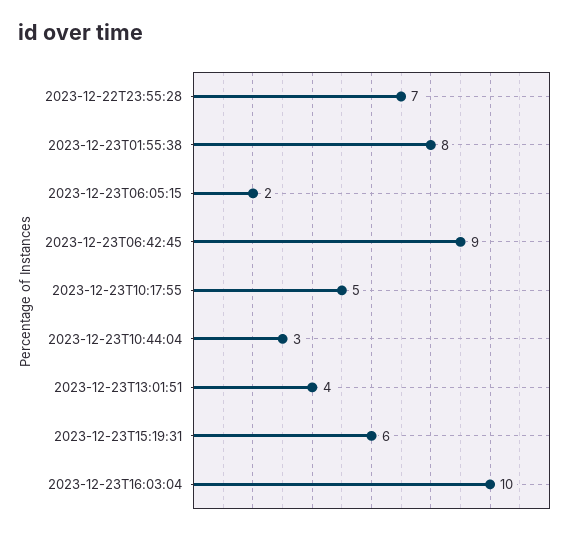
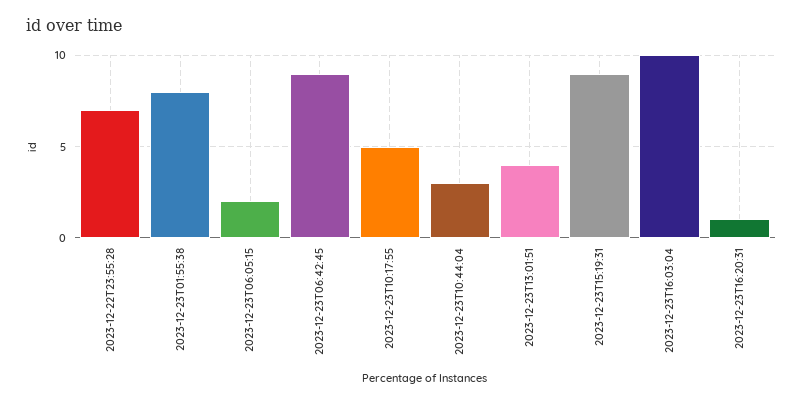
2023-12-23T15:19:31: 6 -> 9
2023-12-23T16:20:31: none -> 1

